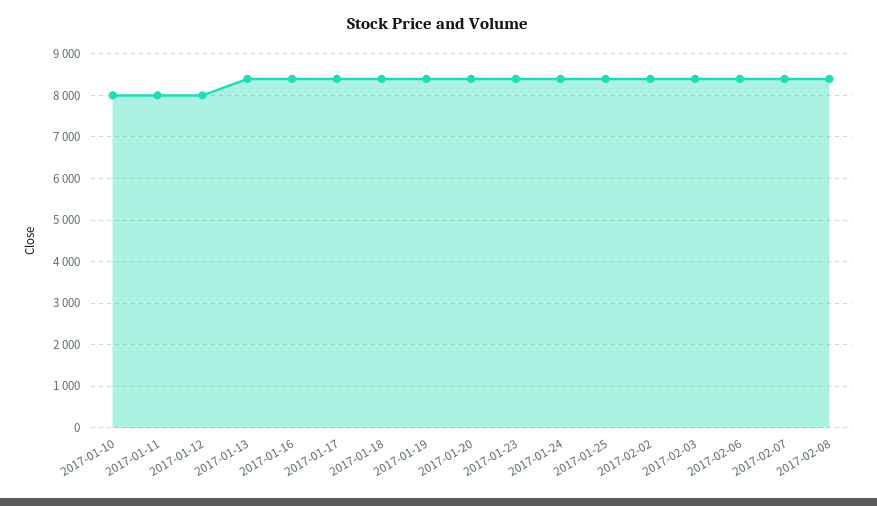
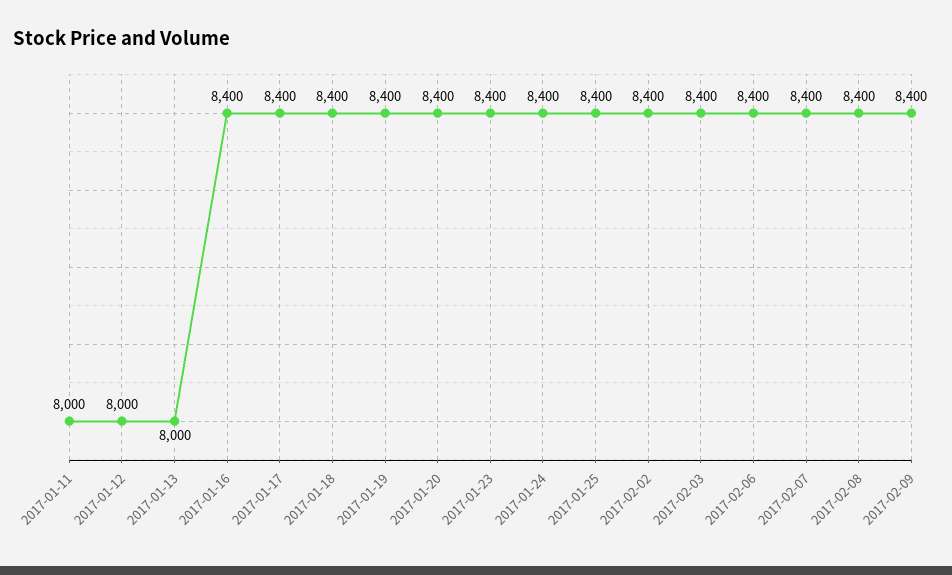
2017-01-10: 8000 -> none
2017-01-13: 8400 -> 8000
2017-02-09: none -> 8400

